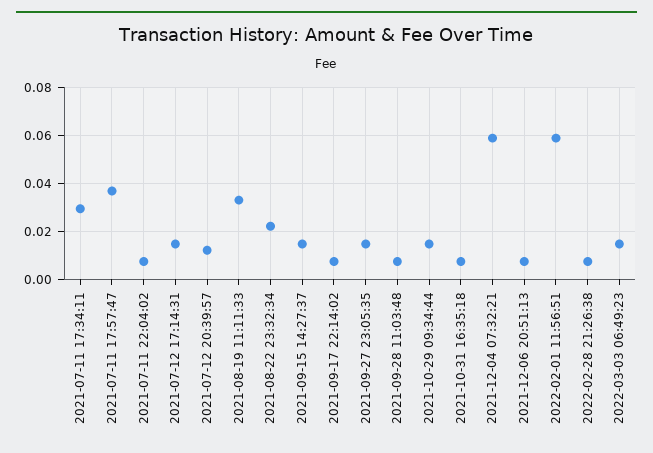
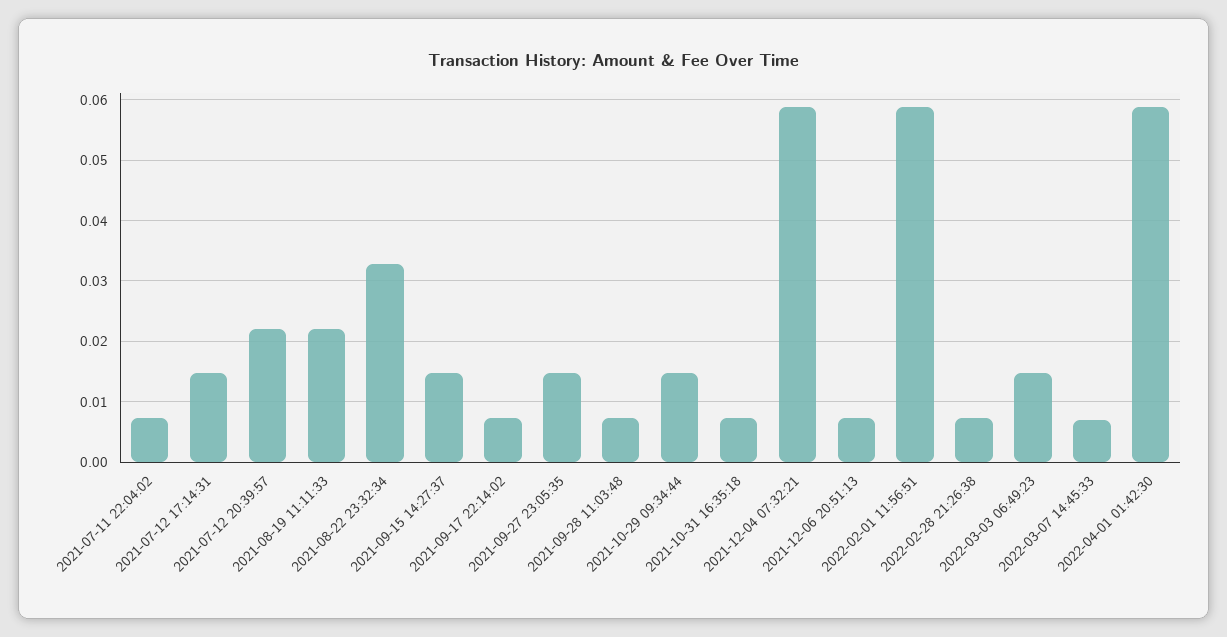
2021-07-11 17:34:11: 0.03 -> none
2021-07-11 17:57:47: 0.0375 -> none
2021-07-12 20:39:57: 0.0125 -> 0.022
2021-08-19 11:11:33: 0.0325 -> 0.022
2021-08-22 23:32:34: 0.0225 -> 0.033
2022-03-07 14:45:33: none -> 0.007
2022-04-01 01:42:30: none -> 0.059

